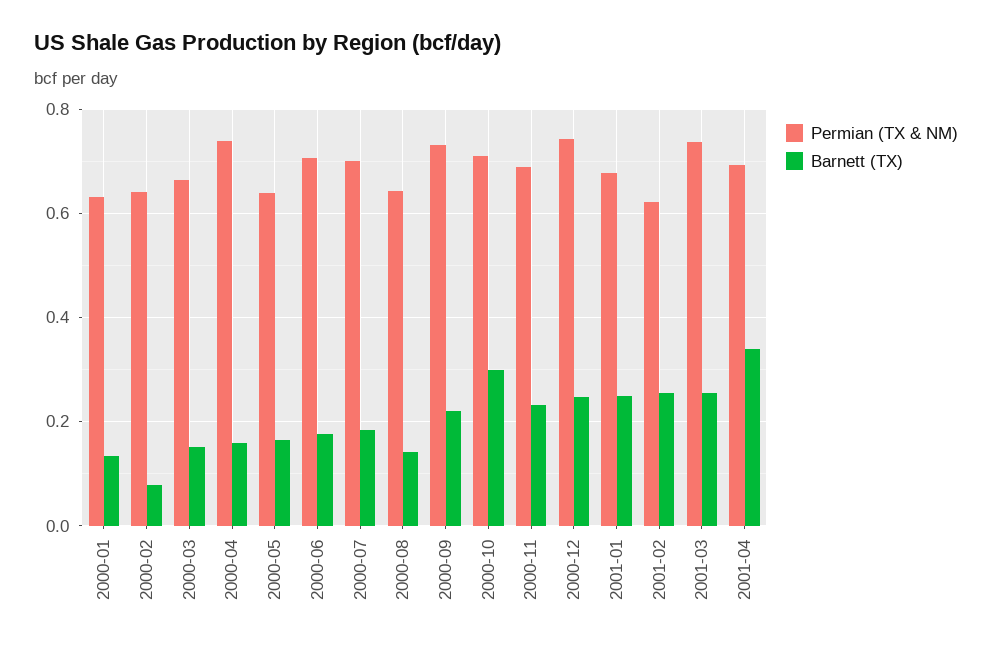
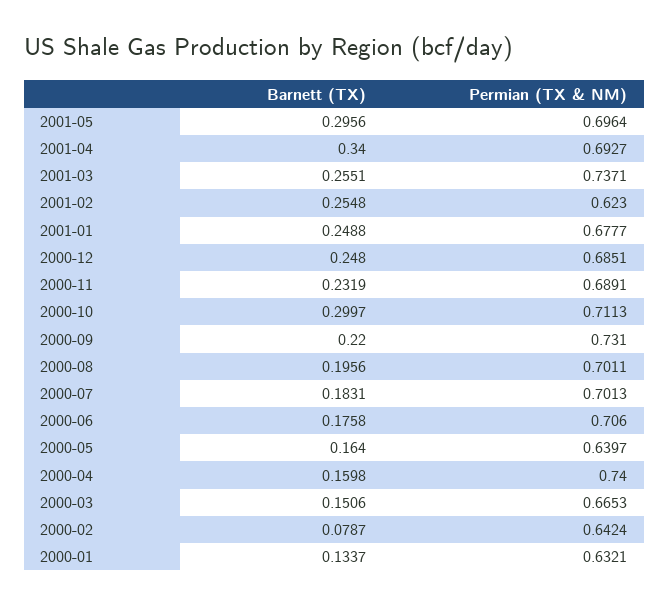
Permian (TX & NM), 2000-08: 0.64 -> 0.7011
Barnett (TX), 2000-08: 0.14 -> 0.1956
Permian (TX & NM), 2000-12: 0.74 -> 0.6851
Barnett (TX), 2001-05: none -> 0.2956
Permian (TX & NM), 2001-05: none -> 0.6964

